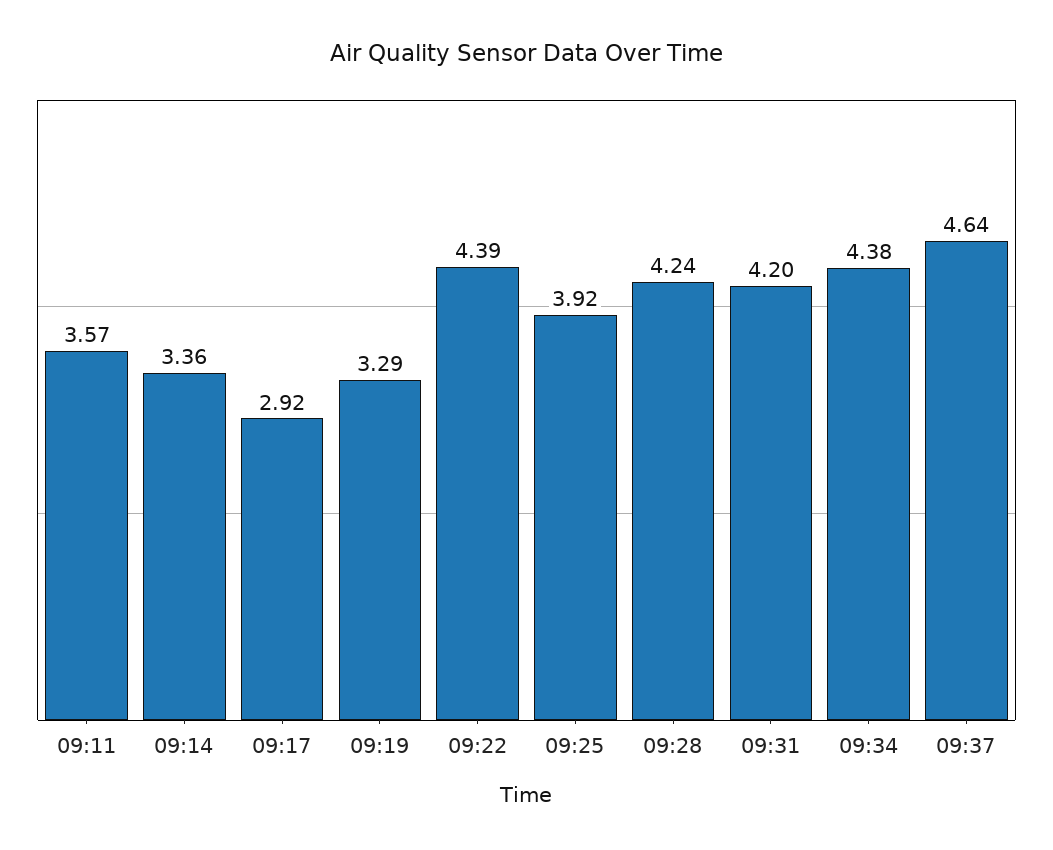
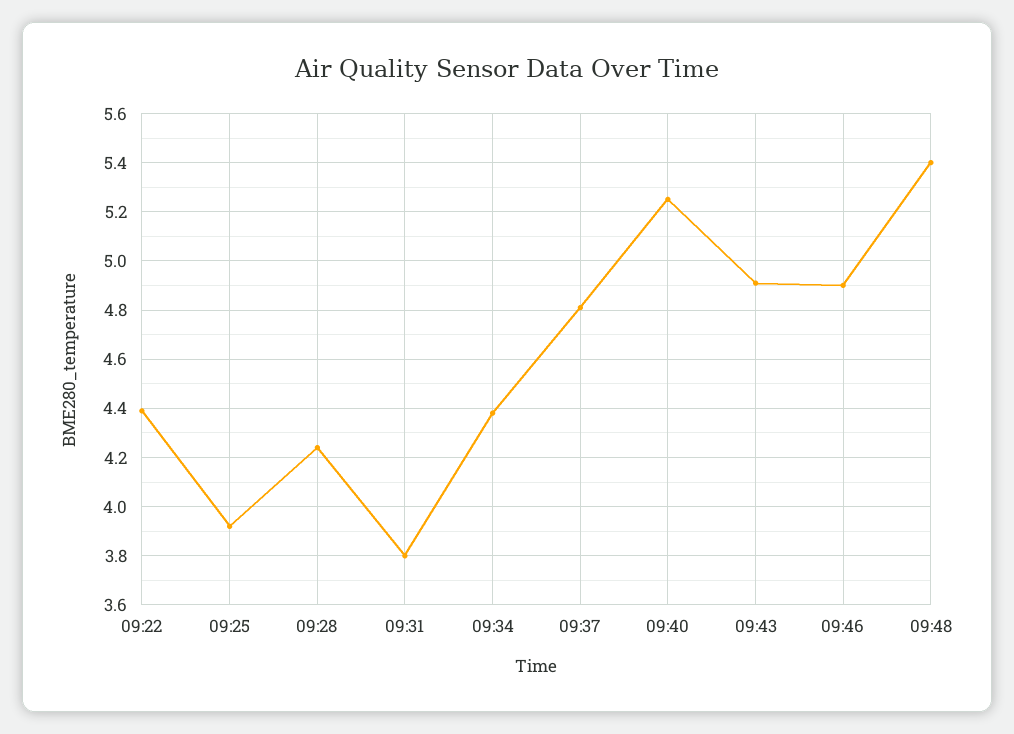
09:11: 3.57 -> none
09:14: 3.36 -> none
09:17: 2.92 -> none
09:19: 3.29 -> none
09:31: 4.2 -> 3.8
09:37: 4.64 -> 4.8
09:40: none -> 5.25
09:43: none -> 4.9
09:46: none -> 4.9
09:48: none -> 5.4

